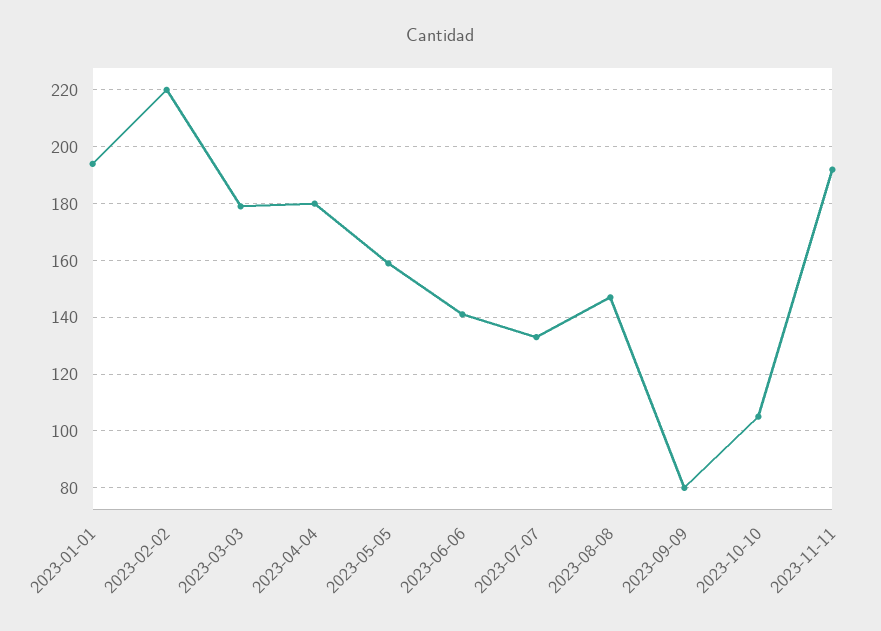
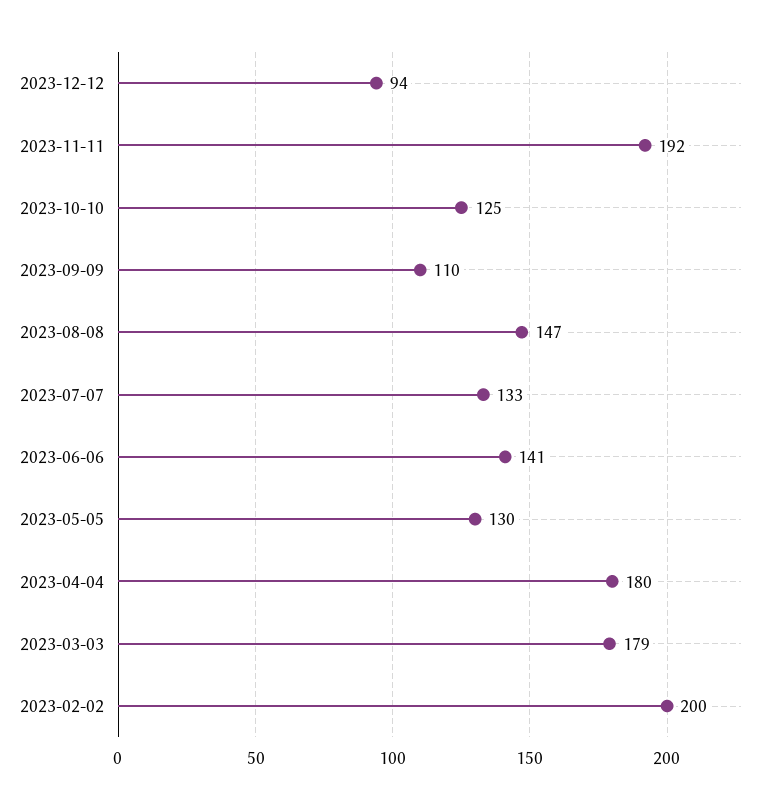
2023-01-01: 195 -> none
2023-02-02: 220 -> 200
2023-05-05: 160 -> 130
2023-09-09: 80 -> 110
2023-10-10: 105 -> 125
2023-12-12: none -> 94

